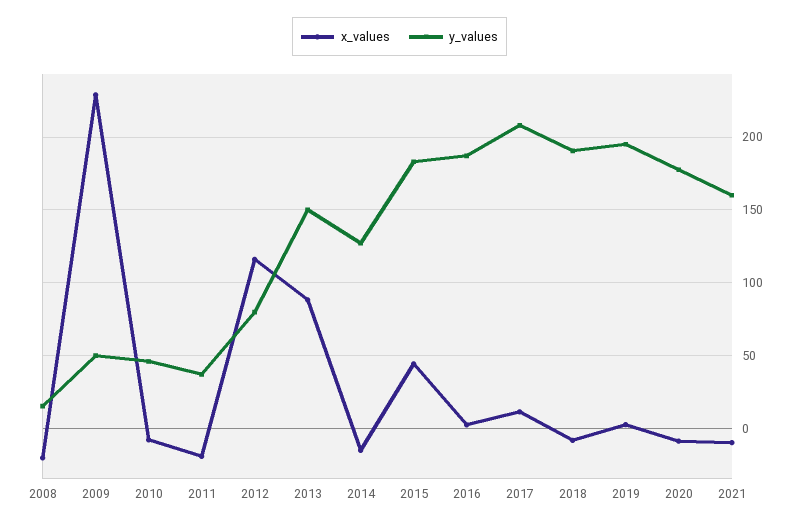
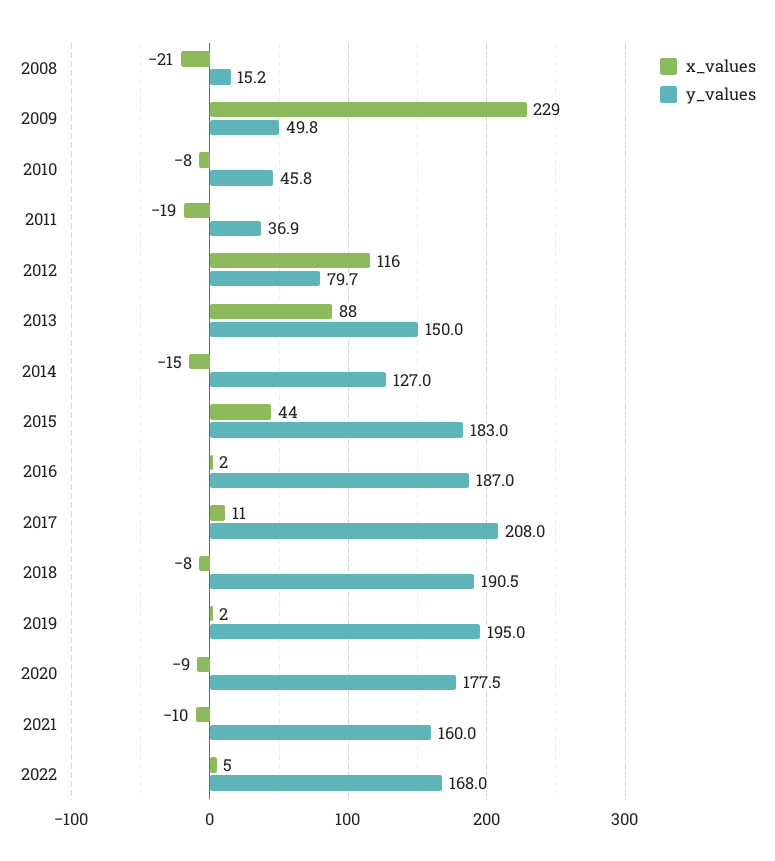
x_values, 2022: none -> 5
y_values, 2022: none -> 168

